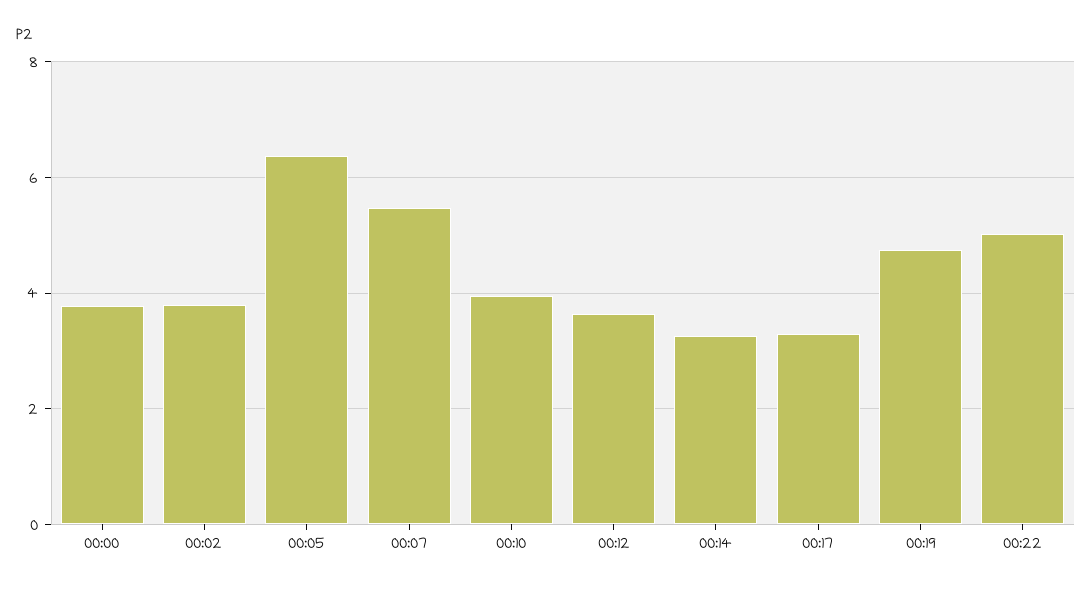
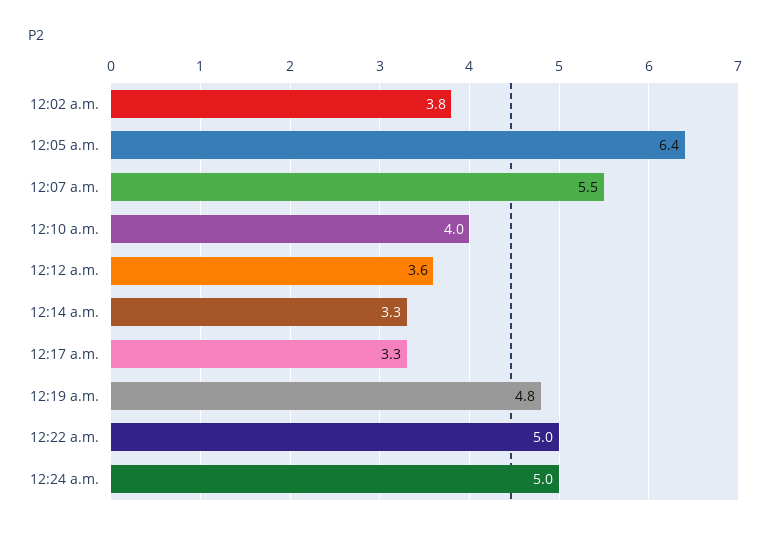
00:00: 3.8 -> none
12:24 a.m.: none -> 5

